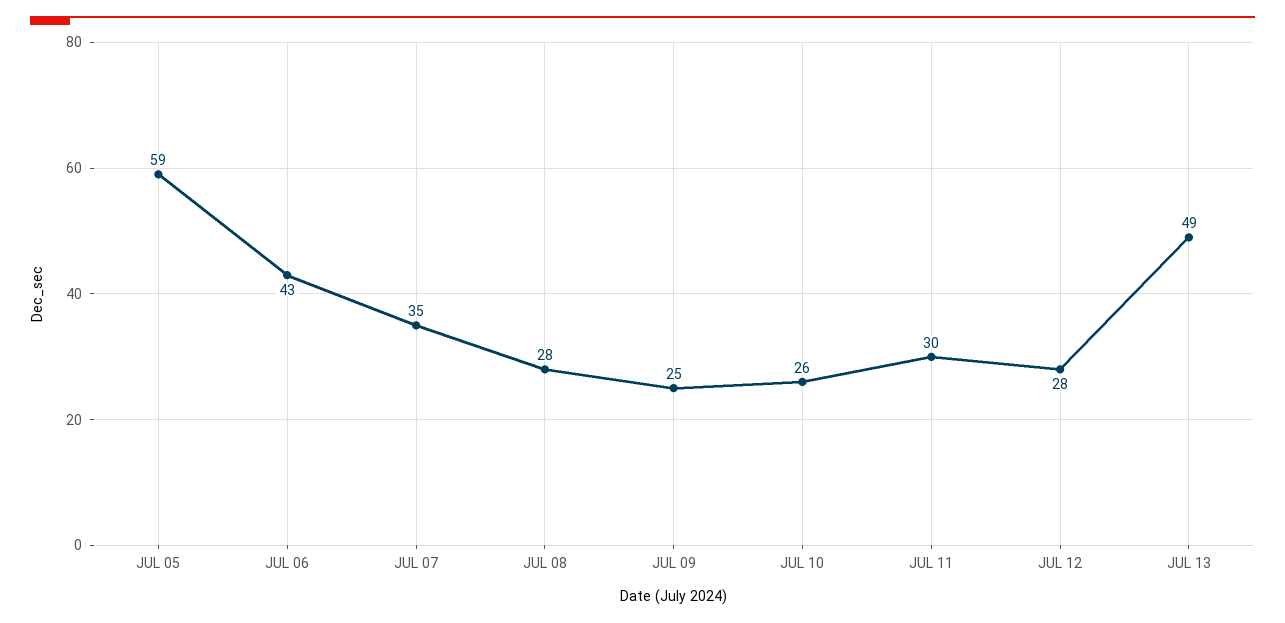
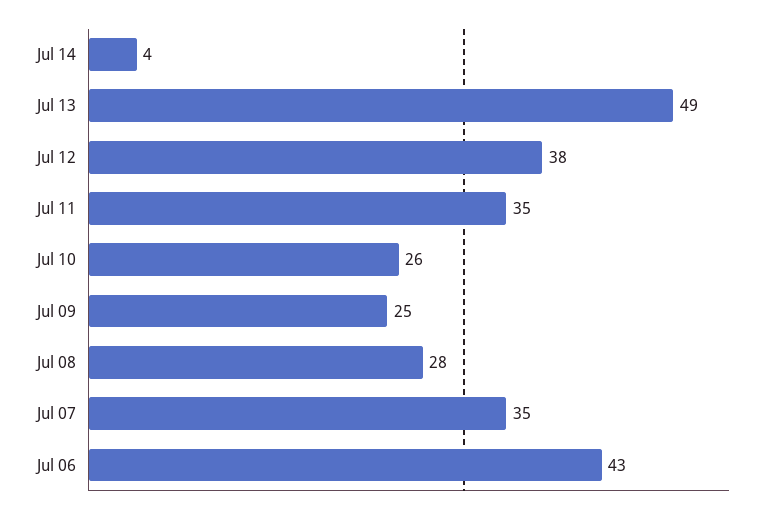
JUL 05: 59 -> none
JUL 11: 30 -> 35
JUL 12: 28 -> 38
Jul 14: none -> 4

